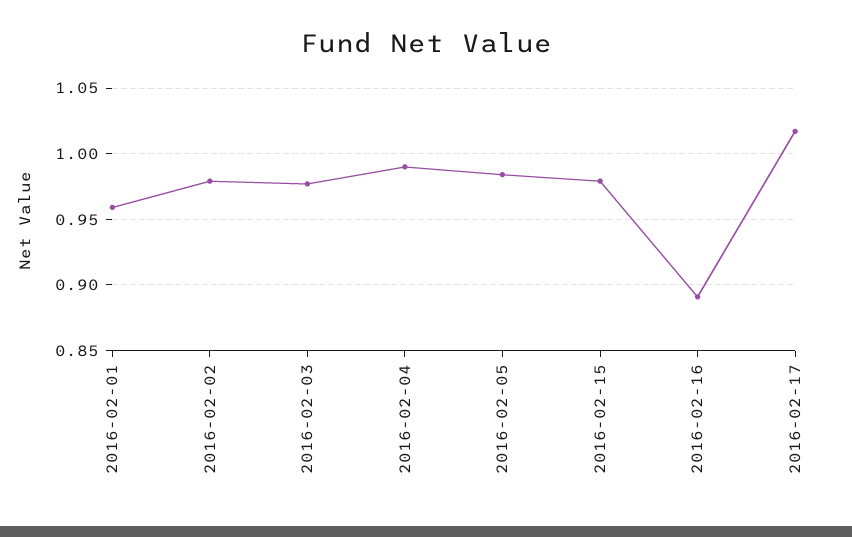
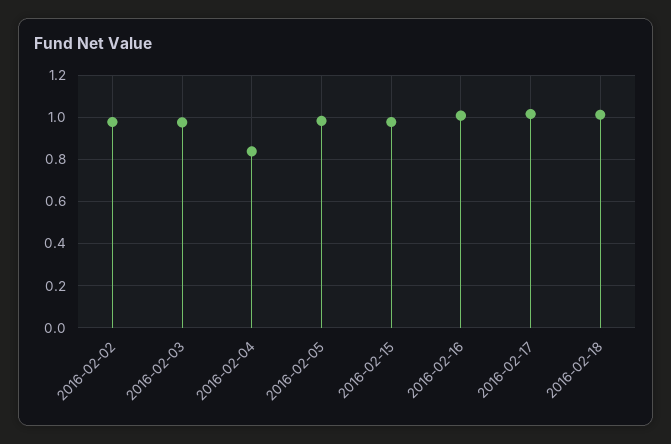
2016-02-01: 0.96 -> none
2016-02-04: 0.99 -> 0.85
2016-02-16: 0.89 -> 1
2016-02-18: none -> 1

